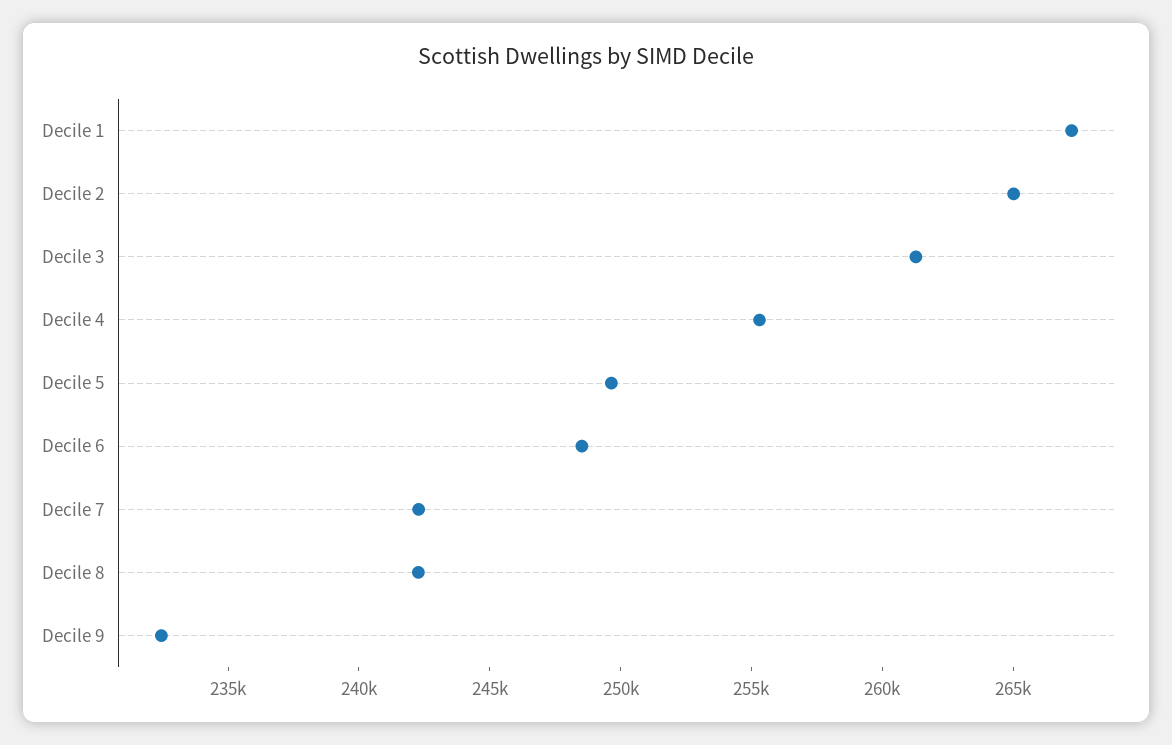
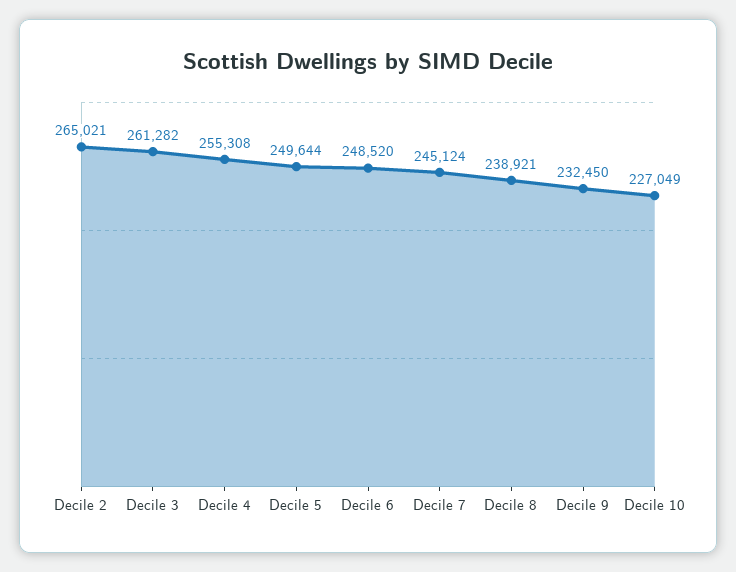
Decile 1: 267000 -> none
Decile 7: 242000 -> 245124
Decile 8: 242000 -> 238921
Decile 10: none -> 227049

